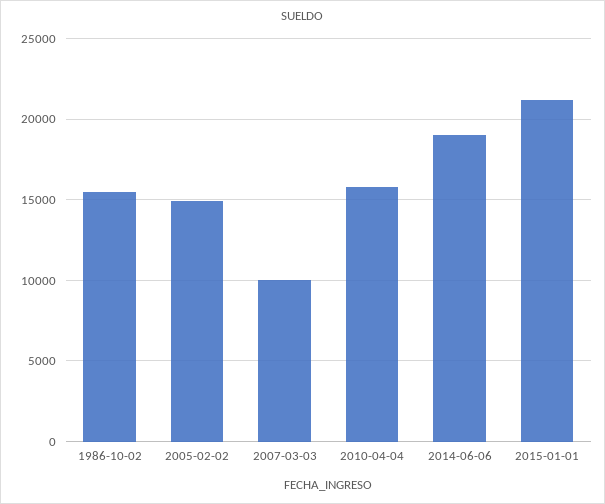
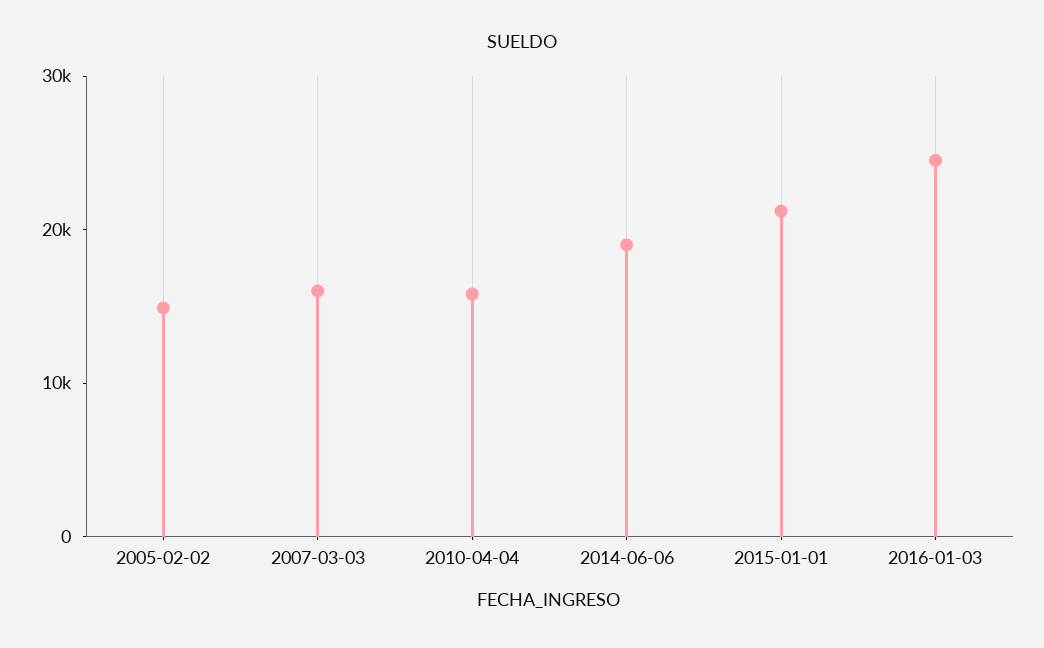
1986-10-02: 15500 -> none
2007-03-03: 10000 -> 16000
2016-01-03: none -> 24000

